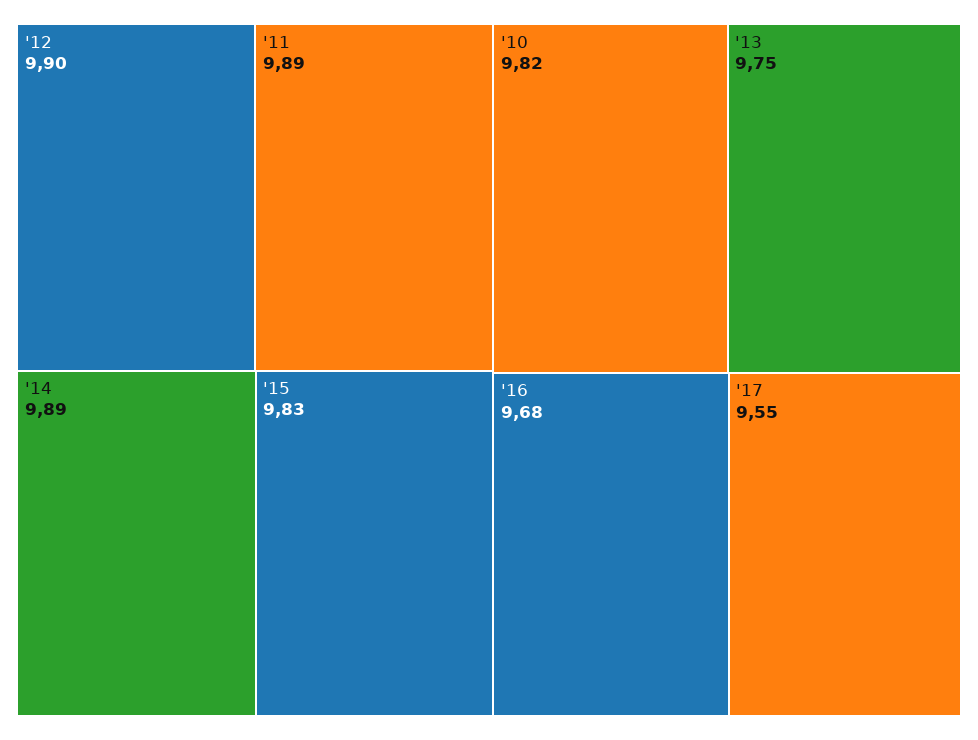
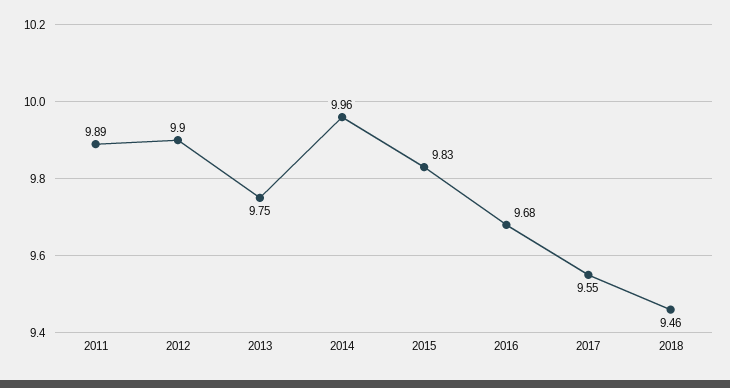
'14: 9.89 -> 9.96
'10: 9.82 -> none
2018: none -> 9.46

